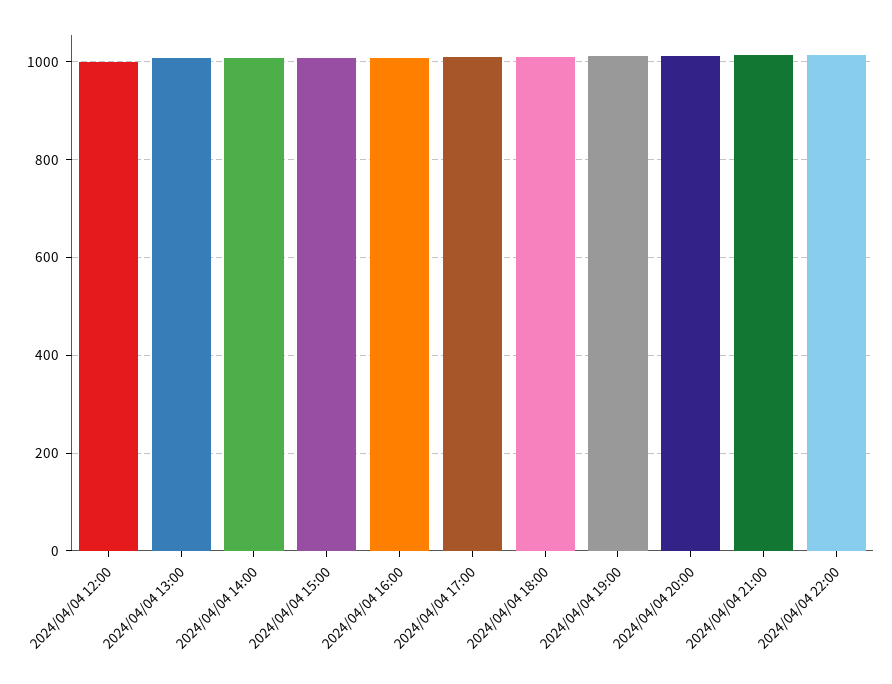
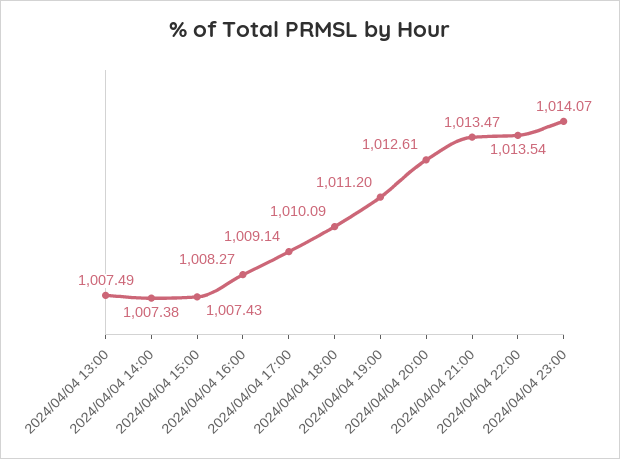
2024/04/04 12:00: 1000 -> none
2024/04/04 23:00: none -> 1014.07

